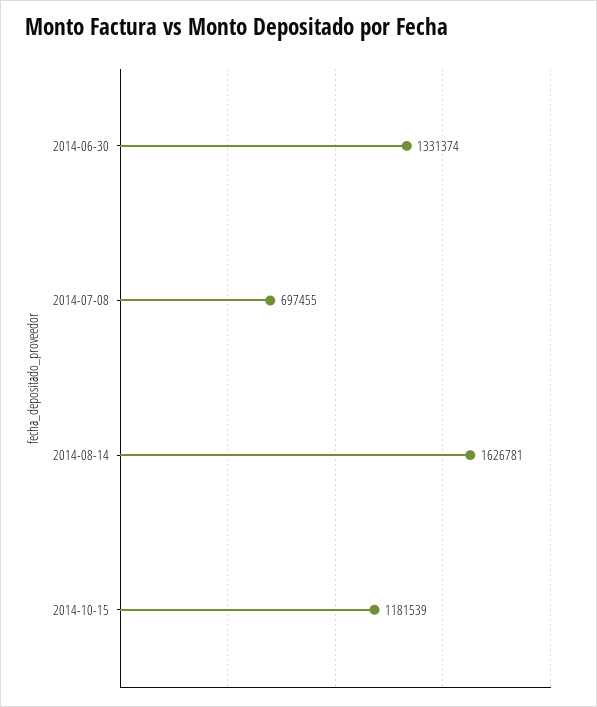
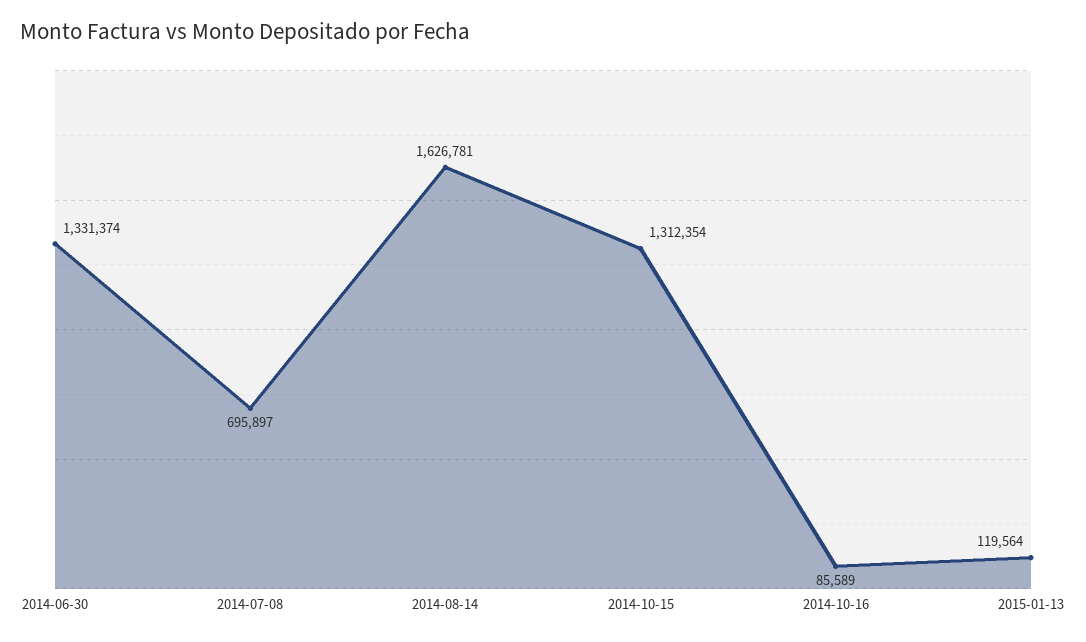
2014-07-08: 697455 -> 695897
2014-10-15: 1181539 -> 1312354
2014-10-16: none -> 85589
2015-01-13: none -> 119564

